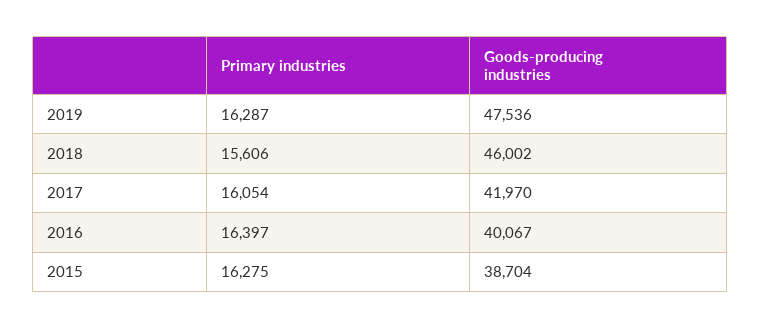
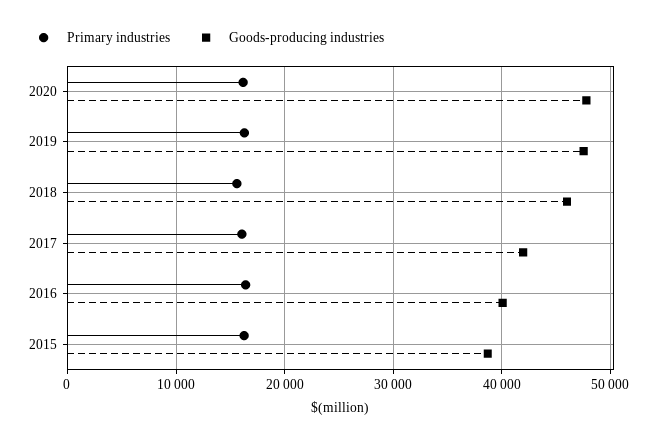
Primary industries, 2020: none -> 16000
Goods-producing industries, 2020: none -> 48000

